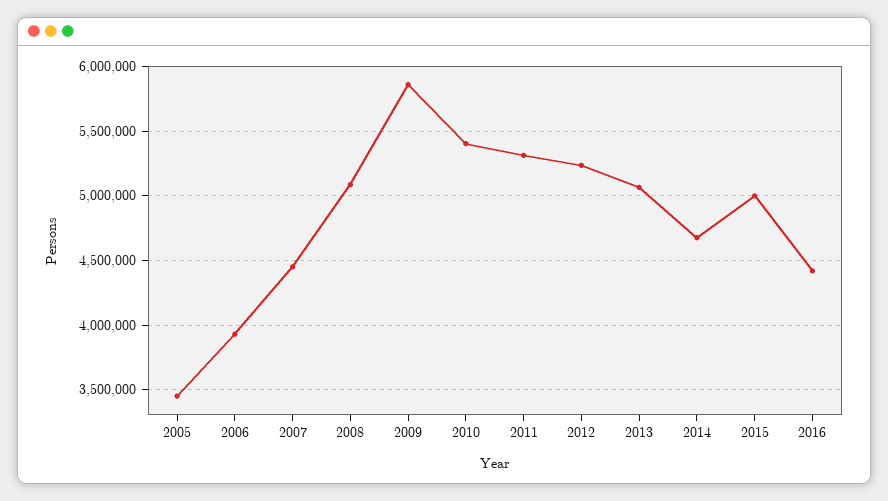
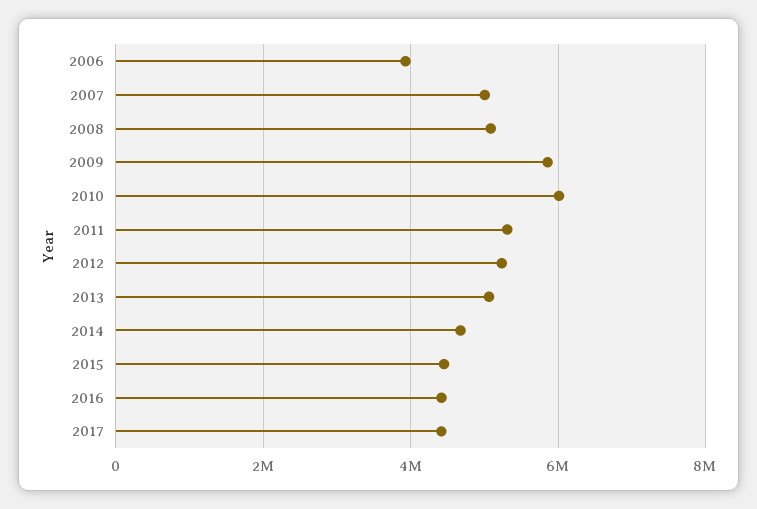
2005: 3450000 -> none
2007: 4450000 -> 5000000
2010: 5400000 -> 6000000
2015: 5000000 -> 4400000
2017: none -> 4400000

